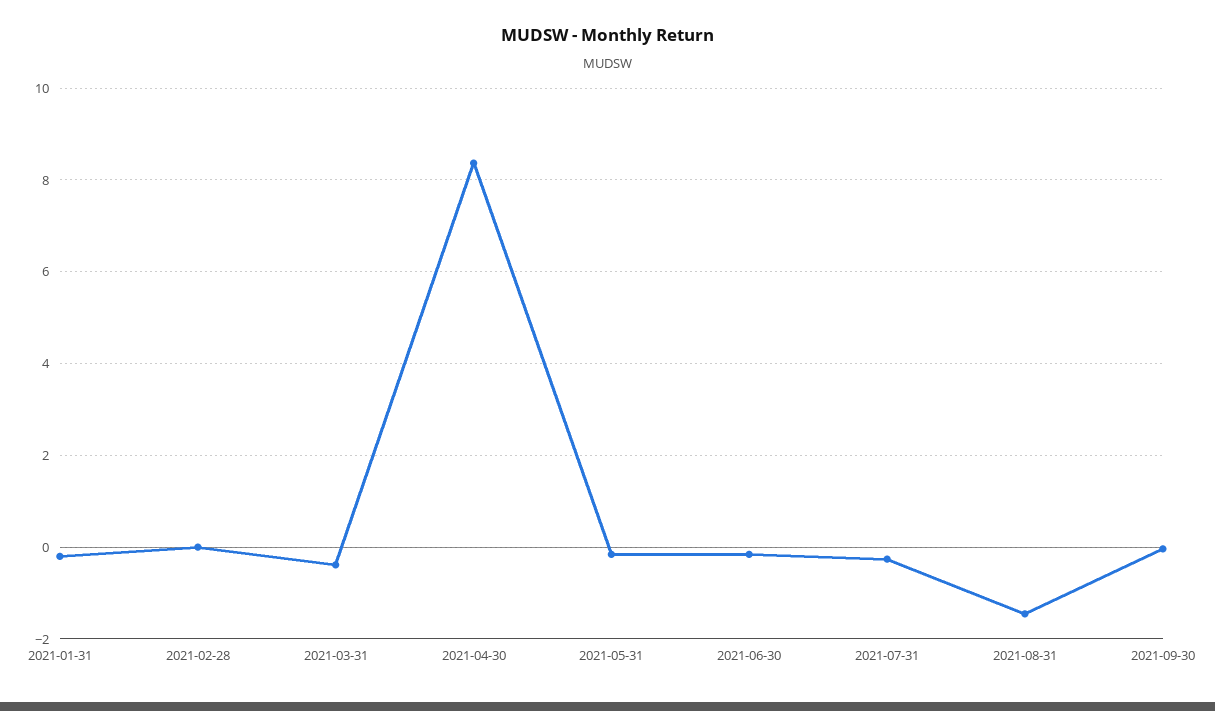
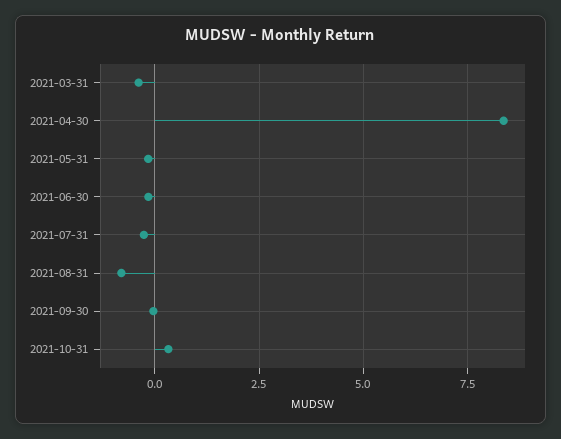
2021-01-31: -0.2 -> none
2021-02-28: 0 -> none
2021-08-31: -1.4 -> -0.75
2021-10-31: none -> 0.25

